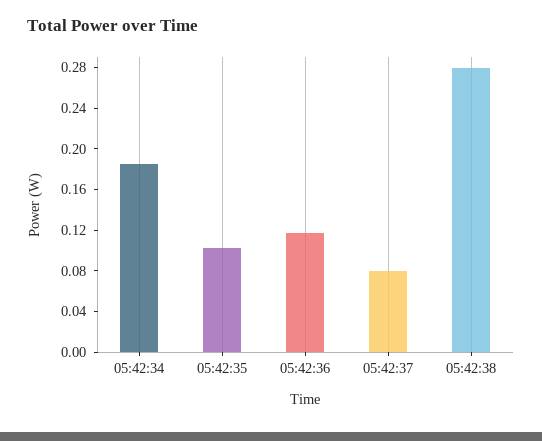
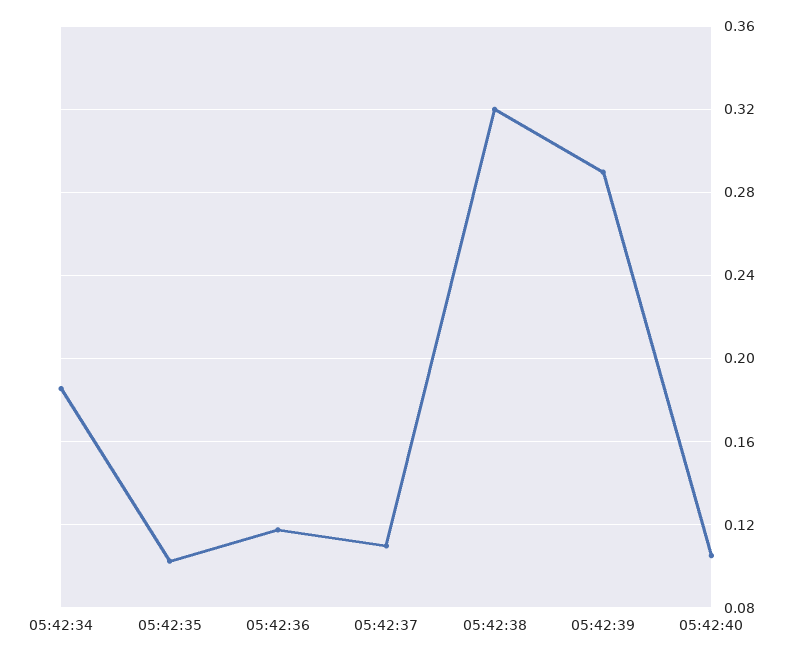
05:42:37: 0.08 -> 0.11
05:42:38: 0.28 -> 0.32
05:42:39: none -> 0.29
05:42:40: none -> 0.105

